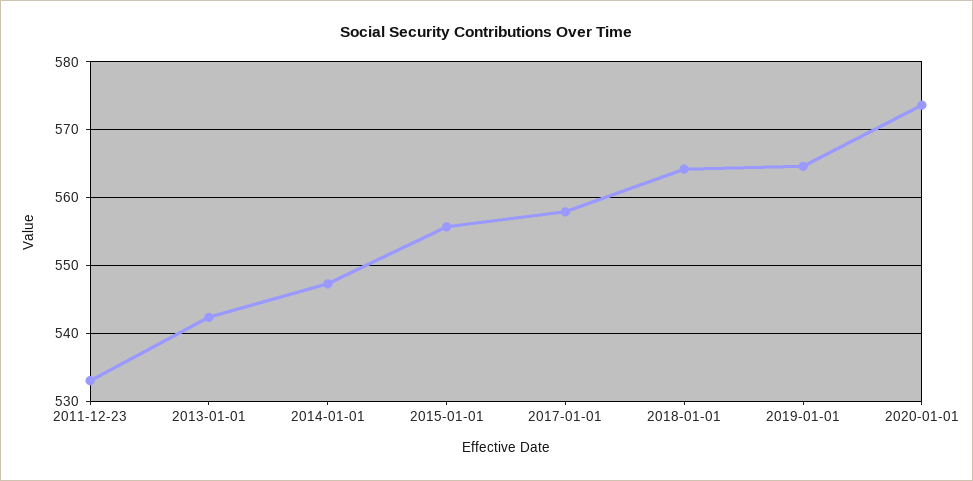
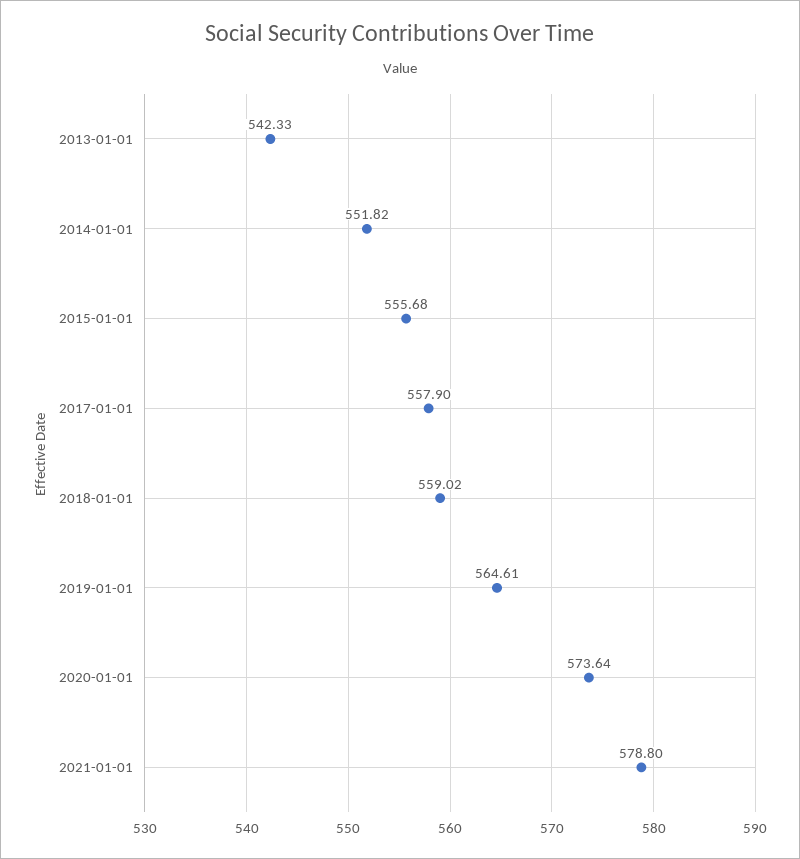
2011-12-23: 533 -> none
2014-01-01: 547 -> 551.82
2018-01-01: 564 -> 559.02
2021-01-01: none -> 578.8

